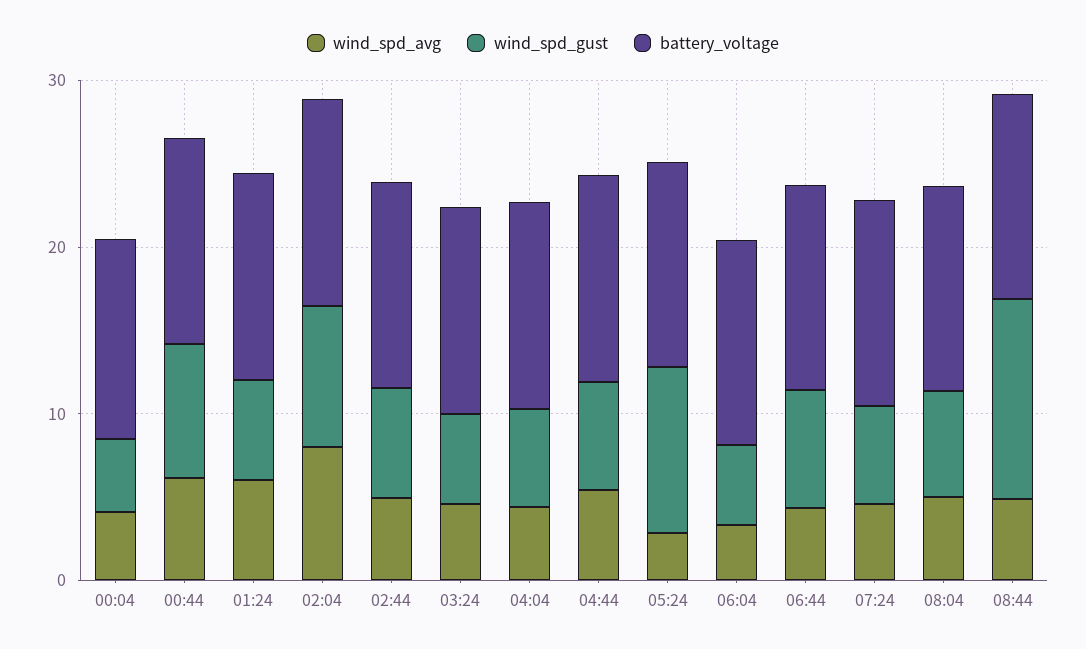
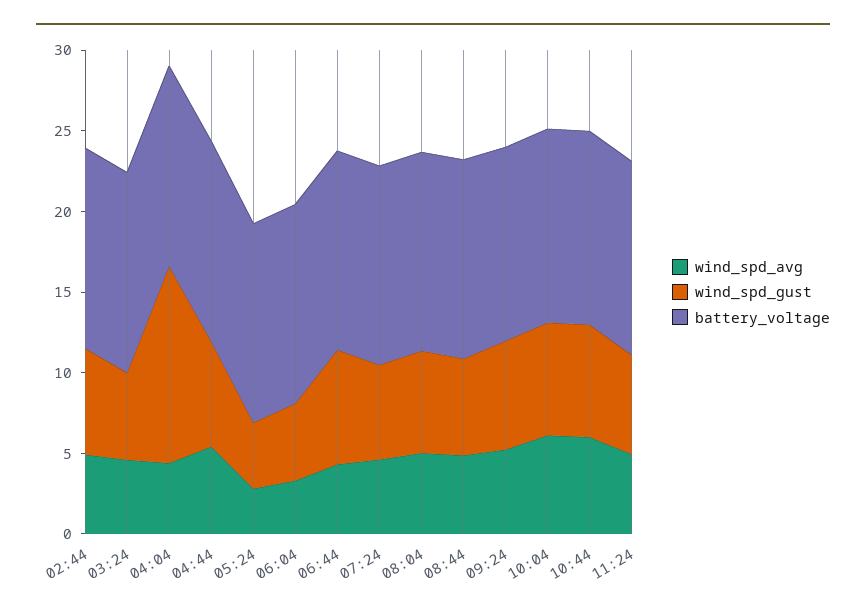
wind_spd_avg, 00:04: 4 -> none
wind_spd_gust, 00:04: 4 -> none
battery_voltage, 00:04: 12 -> none
wind_spd_avg, 00:44: 6 -> none
wind_spd_gust, 00:44: 8 -> none
battery_voltage, 00:44: 12 -> none
wind_spd_avg, 01:24: 6 -> none
wind_spd_gust, 01:24: 6 -> none
battery_voltage, 01:24: 12 -> none
wind_spd_avg, 02:04: 8 -> none
wind_spd_gust, 02:04: 8 -> none
battery_voltage, 02:04: 12 -> none
wind_spd_gust, 04:04: 6 -> 12
wind_spd_gust, 05:24: 10 -> 4
wind_spd_gust, 08:44: 12 -> 6
wind_spd_avg, 09:24: none -> 5
wind_spd_gust, 09:24: none -> 7
battery_voltage, 09:24: none -> 12
wind_spd_avg, 10:04: none -> 6
wind_spd_gust, 10:04: none -> 7
battery_voltage, 10:04: none -> 12
wind_spd_avg, 10:44: none -> 6
wind_spd_gust, 10:44: none -> 7
battery_voltage, 10:44: none -> 12
wind_spd_avg, 11:24: none -> 5
wind_spd_gust, 11:24: none -> 6
battery_voltage, 11:24: none -> 12

